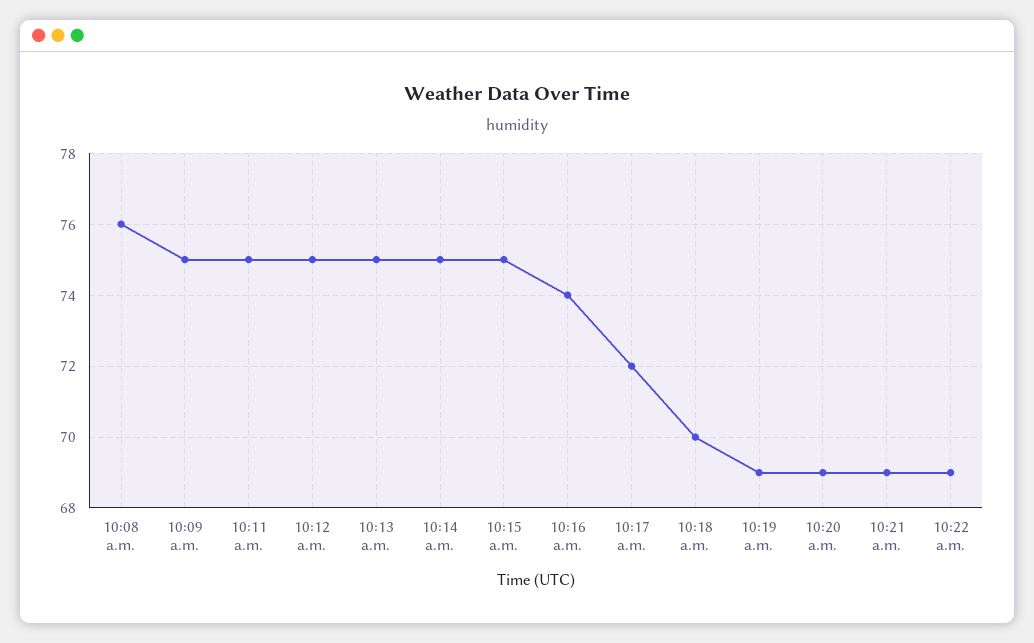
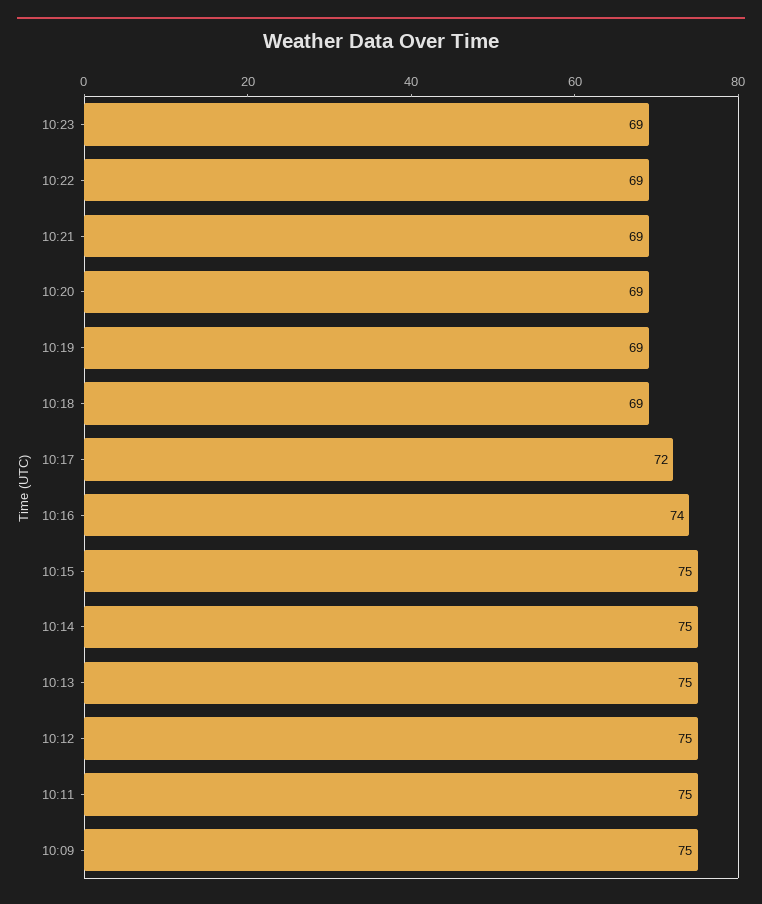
10:08 a.m.: 76 -> none
10:18 a.m.: 70 -> 69
10:23: none -> 69

